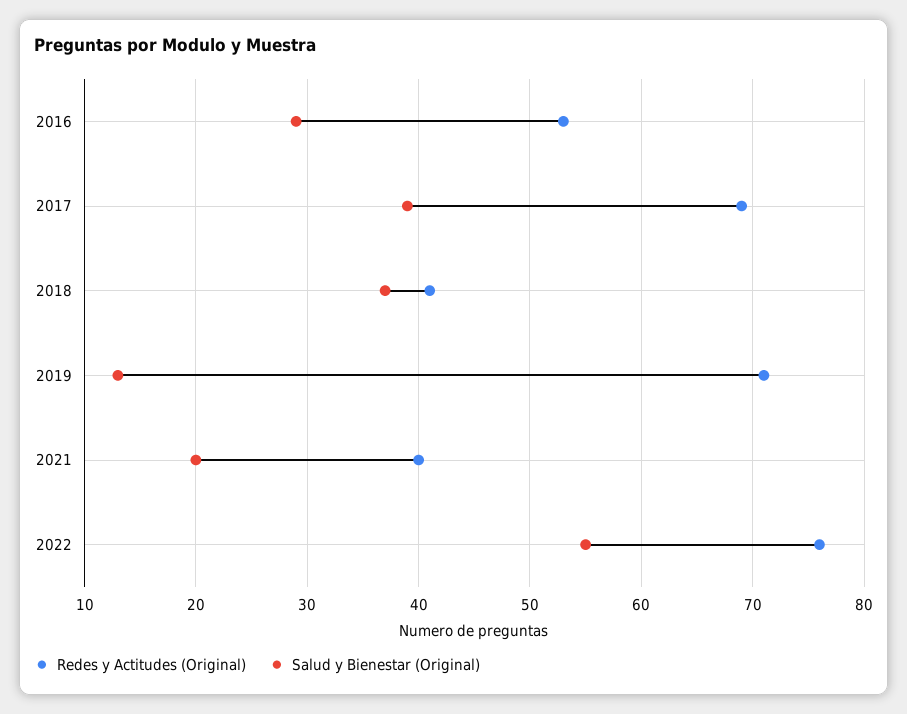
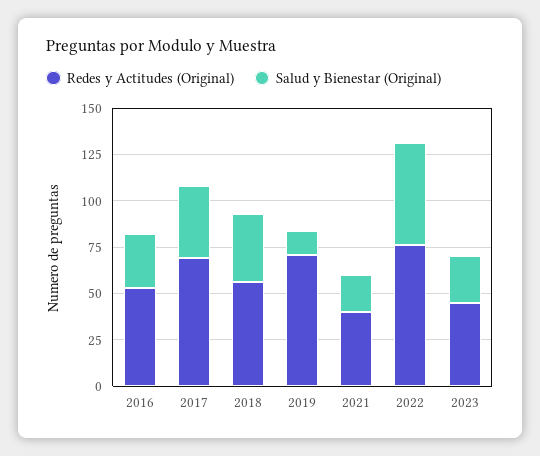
Redes y Actitudes (Original), 2018: 41 -> 55
Redes y Actitudes (Original), 2023: none -> 45
Salud y Bienestar (Original), 2023: none -> 25

